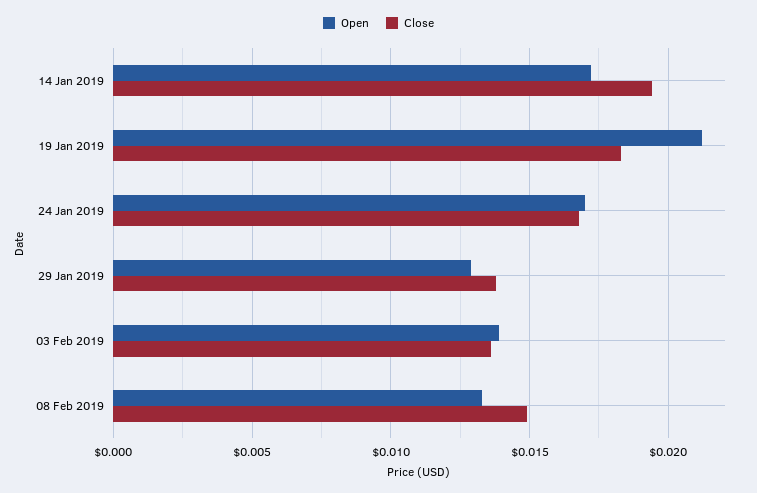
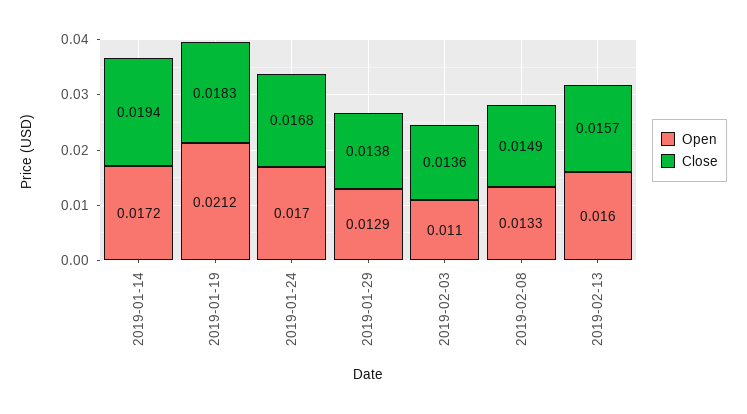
Open, 03 Feb 2019: 0.014 -> 0.011
Open, 2019-02-13: none -> 0.016
Close, 2019-02-13: none -> 0.0157

